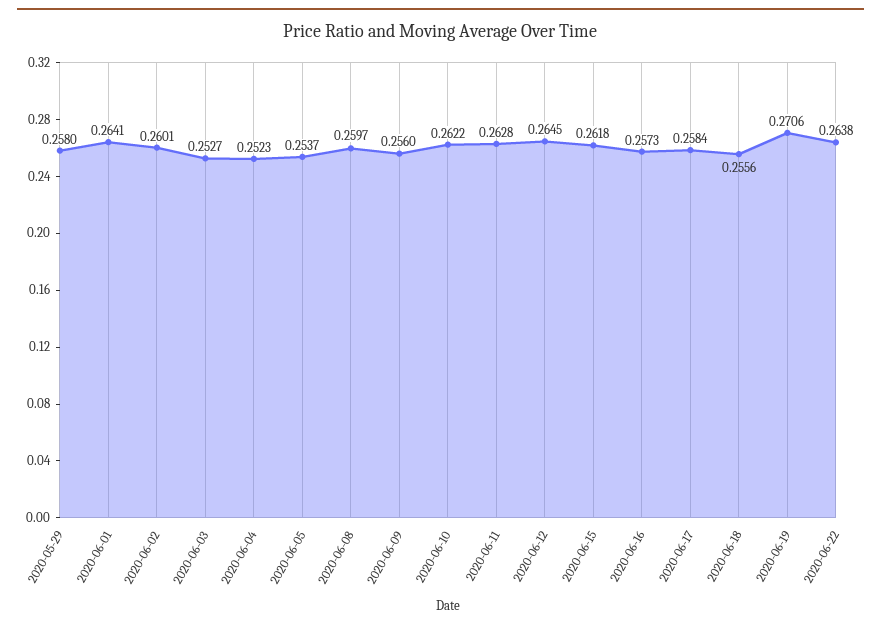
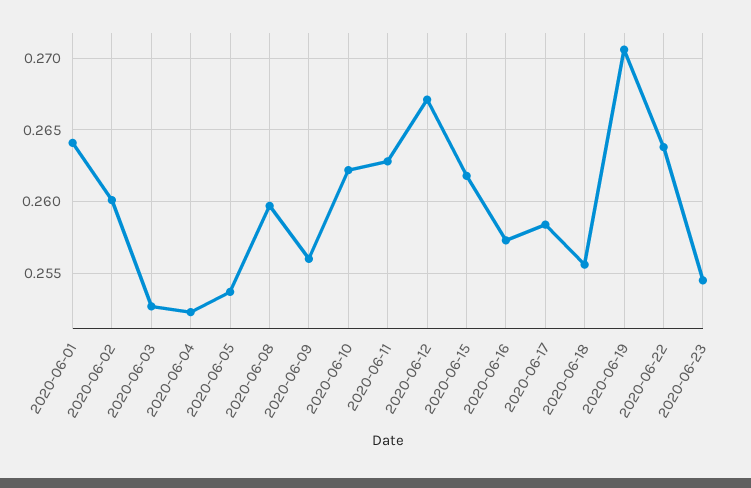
2020-05-29: 0.258 -> none
2020-06-12: 0.2645 -> 0.267
2020-06-23: none -> 0.2545

